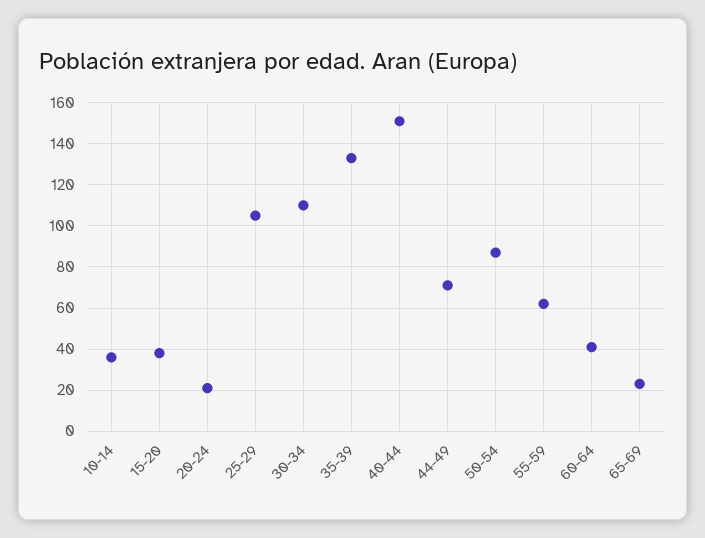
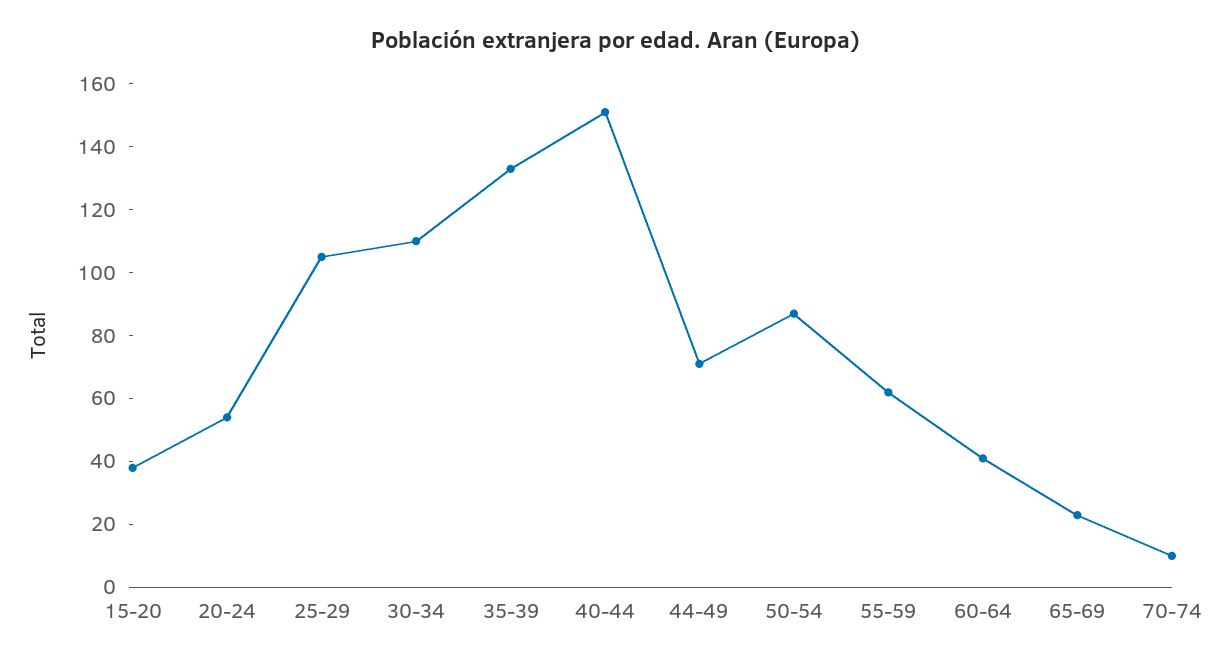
10-14: 35 -> none
20-24: 20 -> 55
70-74: none -> 10

